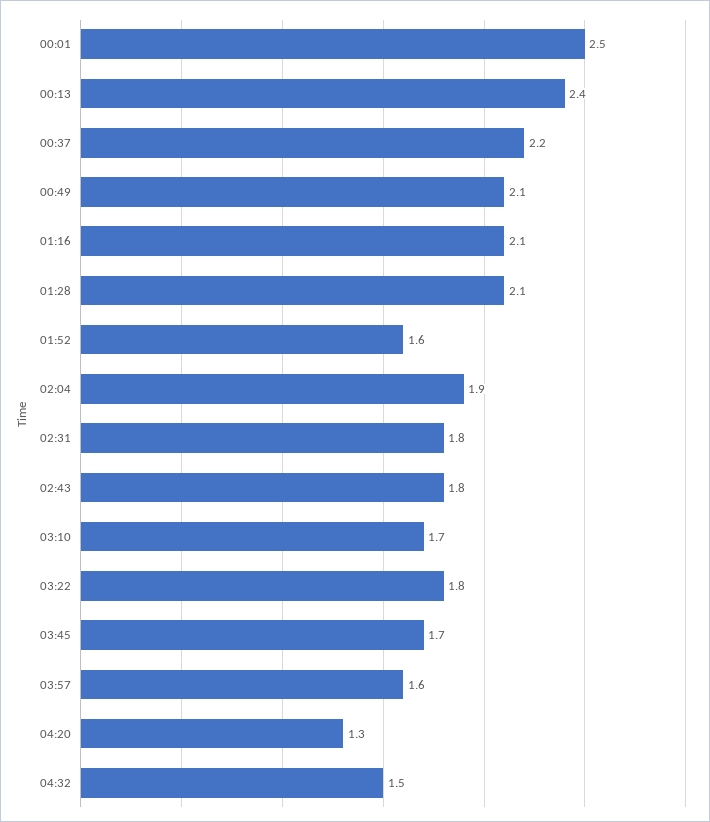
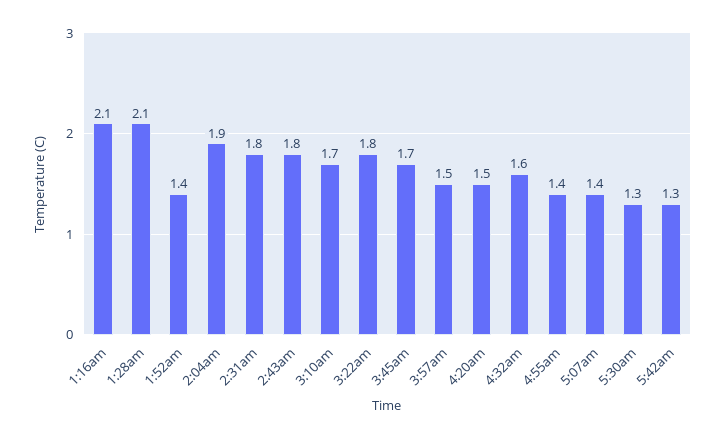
00:01: 2.5 -> none
00:13: 2.4 -> none
00:37: 2.2 -> none
00:49: 2.1 -> none
01:52: 1.6 -> 1.4
03:57: 1.6 -> 1.5
04:20: 1.3 -> 1.5
04:32: 1.5 -> 1.6
4:55am: none -> 1.4
5:07am: none -> 1.4
5:30am: none -> 1.3
5:42am: none -> 1.3

